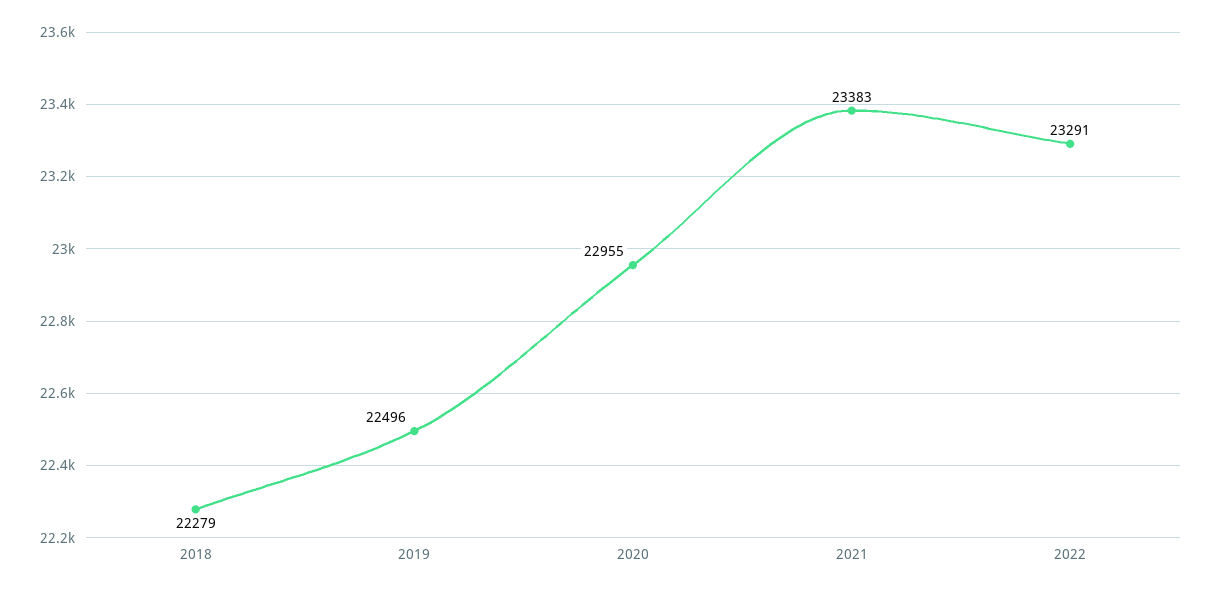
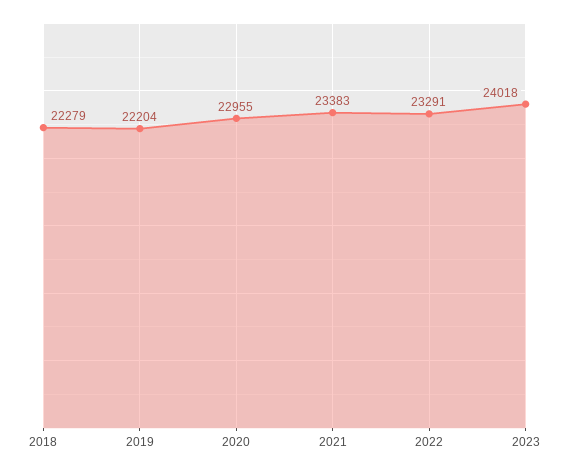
2019: 22496 -> 22204
2023: none -> 24018

